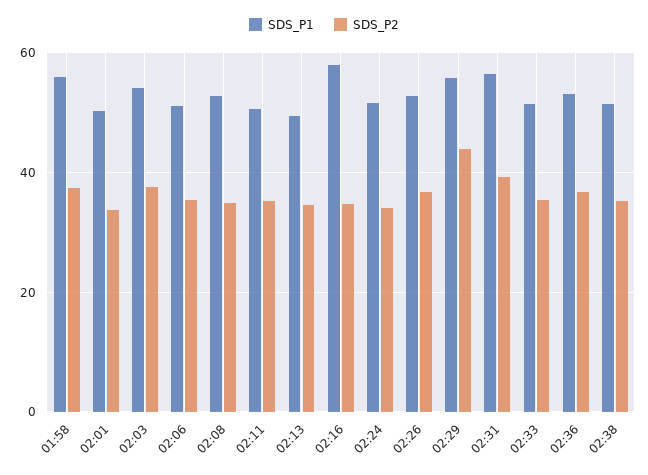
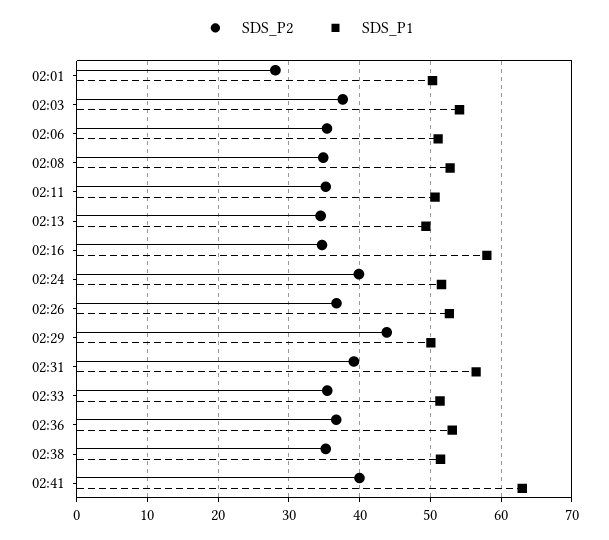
SDS_P1, 01:58: 56 -> none
SDS_P2, 01:58: 38 -> none
SDS_P2, 02:01: 34 -> 28
SDS_P2, 02:24: 34 -> 40
SDS_P1, 02:29: 56 -> 50
SDS_P2, 02:41: none -> 40
SDS_P1, 02:41: none -> 63

